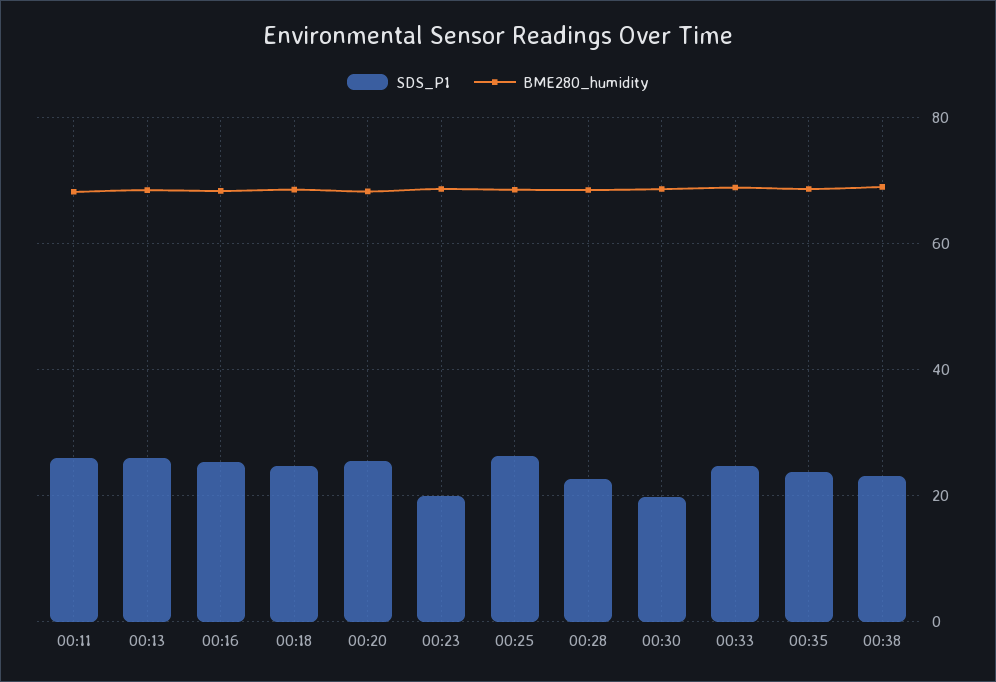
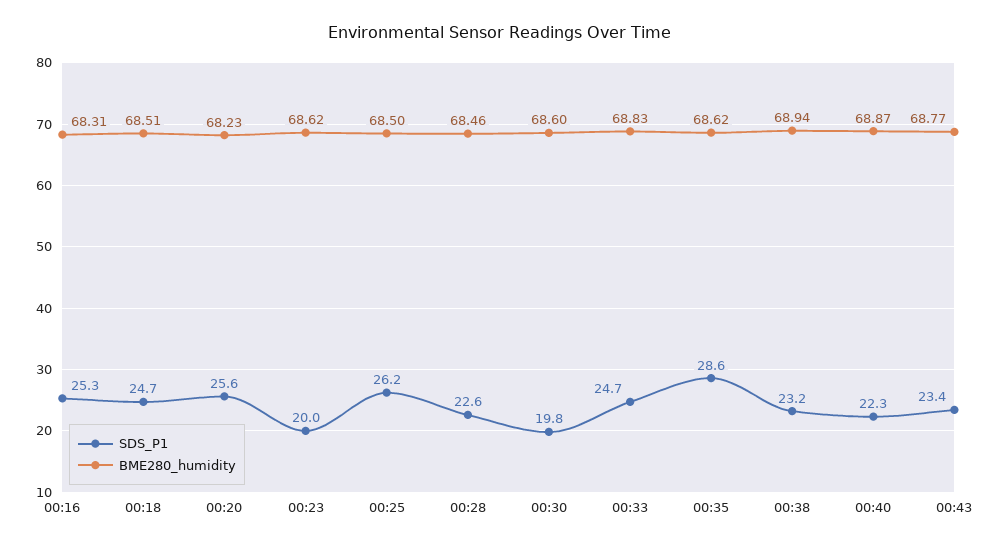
SDS_P1, 00:11: 26 -> none
BME280_humidity, 00:11: 68 -> none
SDS_P1, 00:13: 26 -> none
BME280_humidity, 00:13: 68 -> none
SDS_P1, 00:35: 24 -> 28.6
SDS_P1, 00:40: none -> 22.3
BME280_humidity, 00:40: none -> 68.87
SDS_P1, 00:43: none -> 23.4
BME280_humidity, 00:43: none -> 68.77

